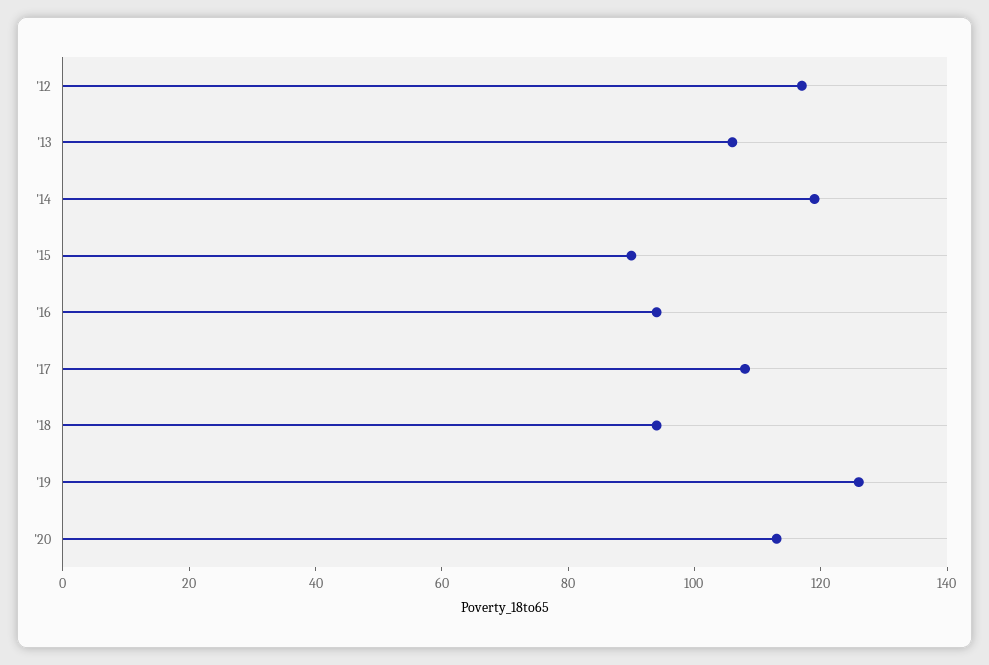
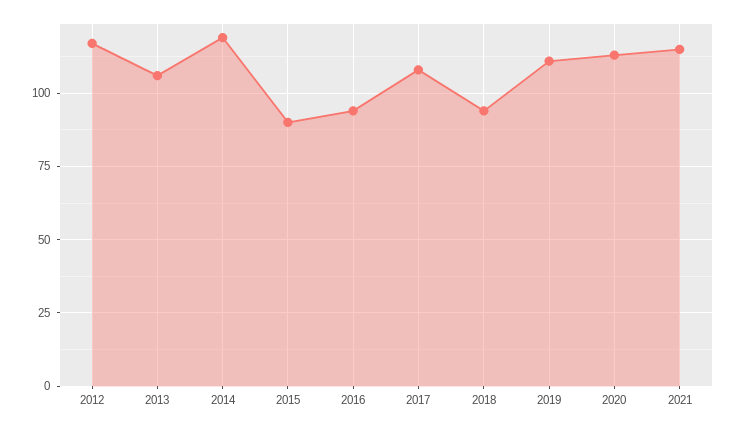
'19: 125 -> 110
2021: none -> 115

